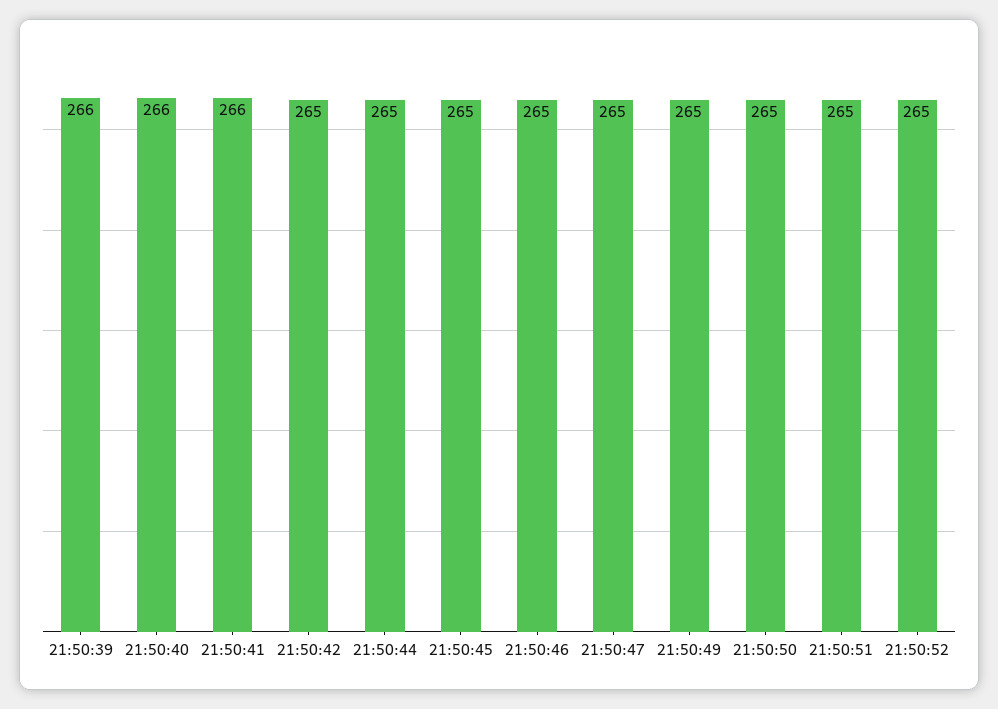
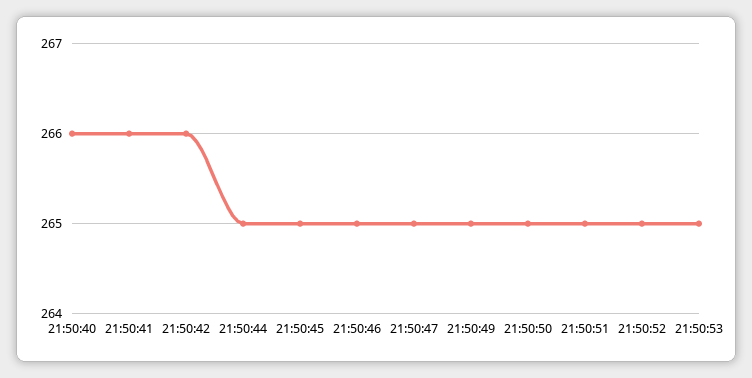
21:50:39: 266 -> none
21:50:42: 265 -> 266
21:50:53: none -> 265

